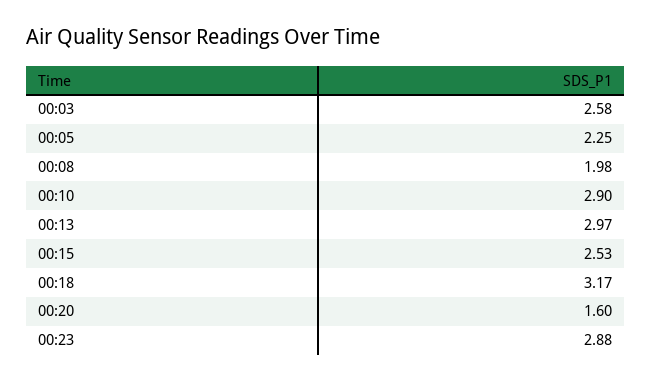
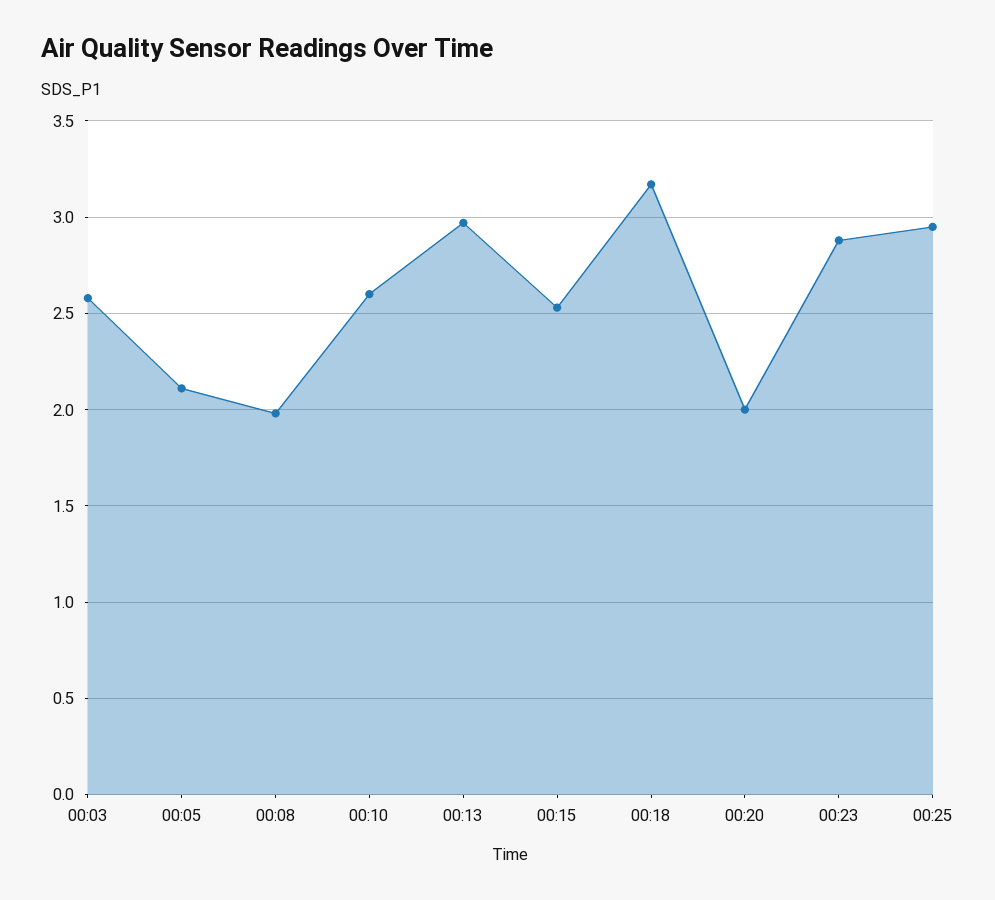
00:05: 2.25 -> 2.1
00:10: 2.9 -> 2.6
00:20: 1.6 -> 2
00:25: none -> 2.95

